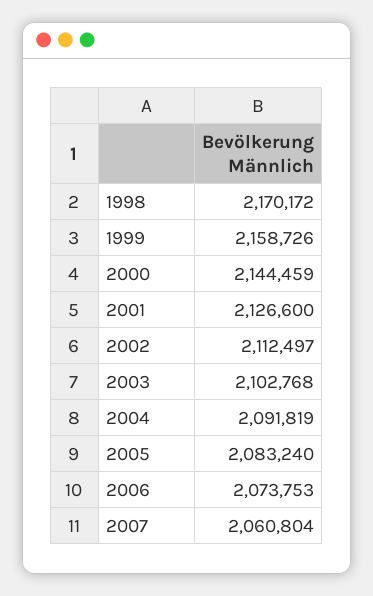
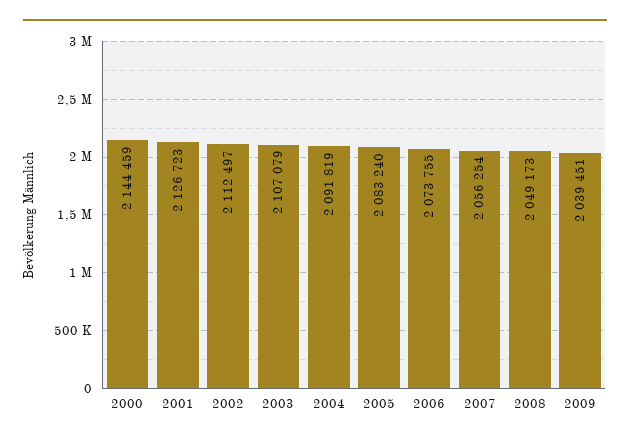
1998: 2170172 -> none
1999: 2158726 -> none
2001: 2126600 -> 2126723
2003: 2102768 -> 2107079
2006: 2073753 -> 2073755
2007: 2060804 -> 2056254
2008: none -> 2049173
2009: none -> 2039451

